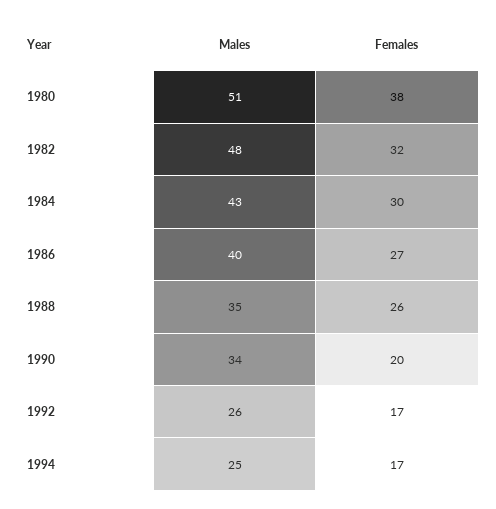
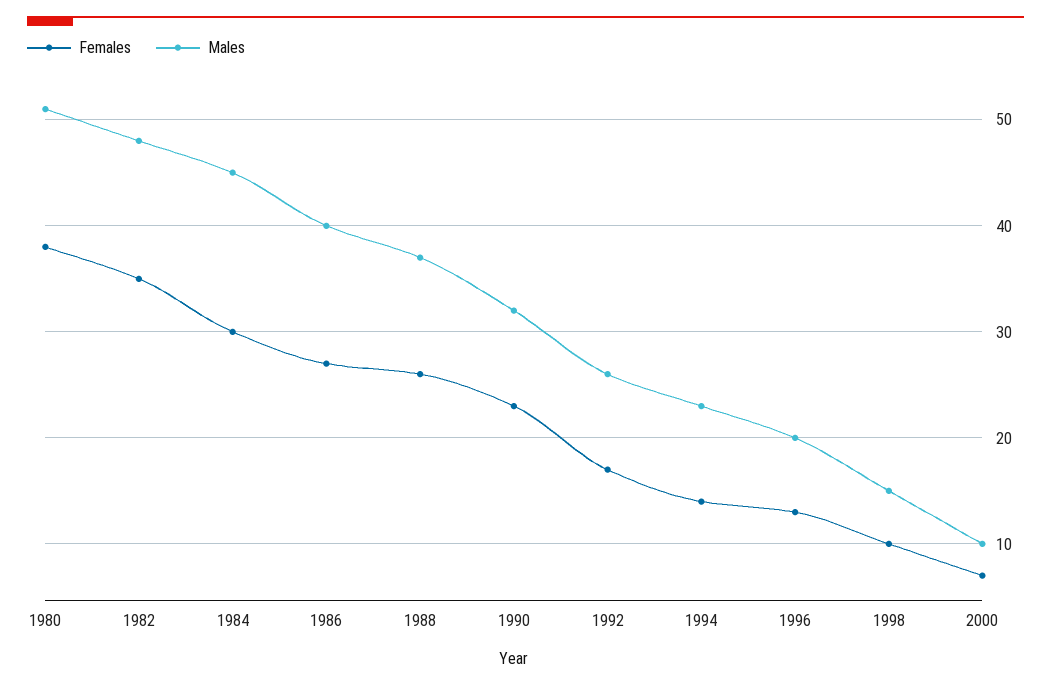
Females, 1982: 32 -> 35
Males, 1984: 43 -> 45
Males, 1988: 35 -> 37
Males, 1990: 34 -> 32
Females, 1990: 20 -> 23
Males, 1994: 25 -> 23
Females, 1994: 17 -> 14
Females, 1996: none -> 13
Males, 1996: none -> 20
Females, 1998: none -> 10
Males, 1998: none -> 15
Females, 2000: none -> 7
Males, 2000: none -> 10

